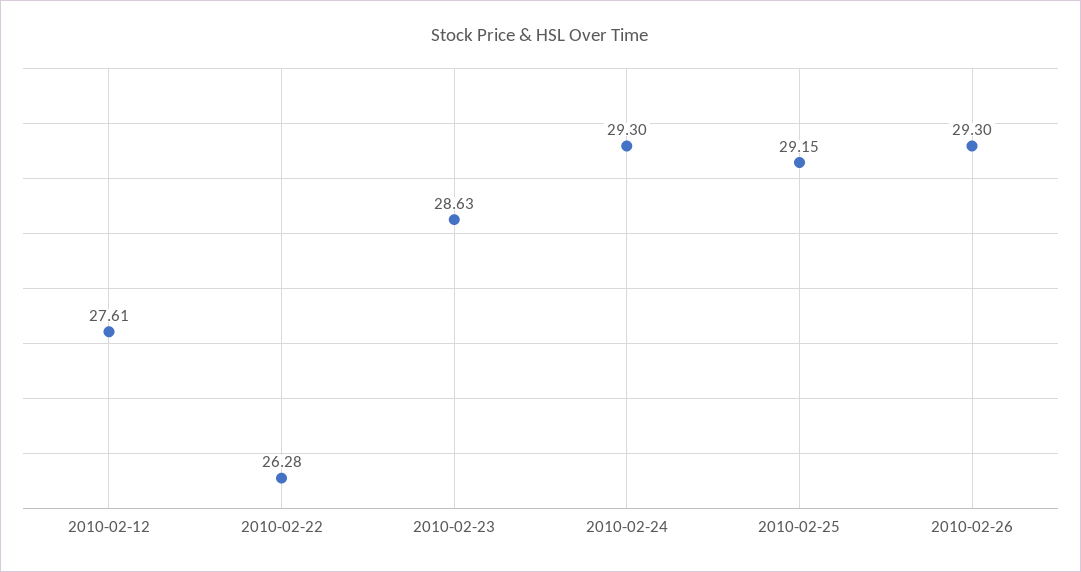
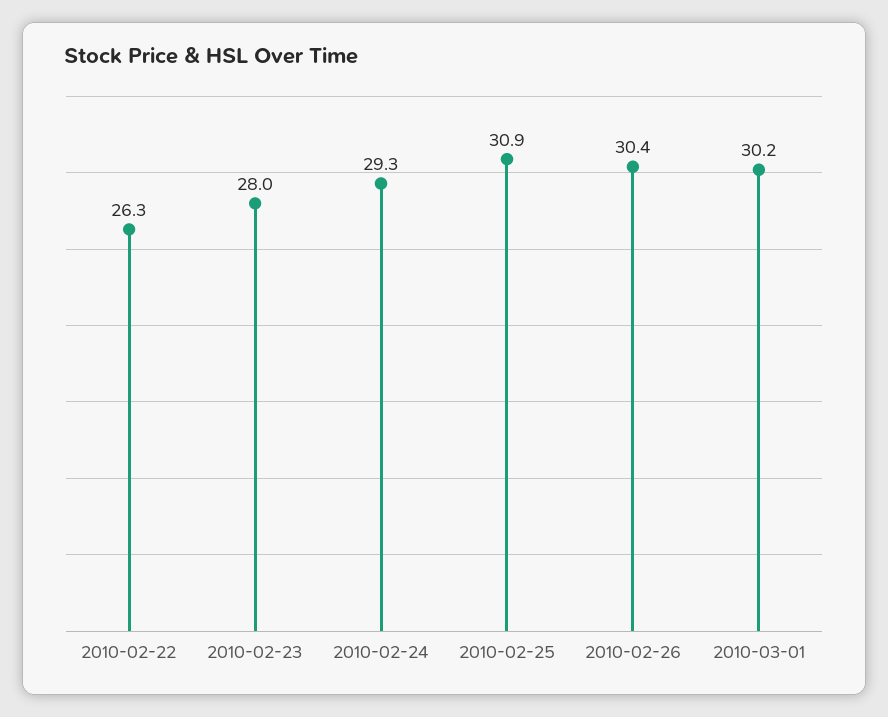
2010-02-12: 27.61 -> none
2010-02-23: 28.63 -> 28
2010-02-25: 29.15 -> 30.9
2010-02-26: 29.3 -> 30.4
2010-03-01: none -> 30.2

